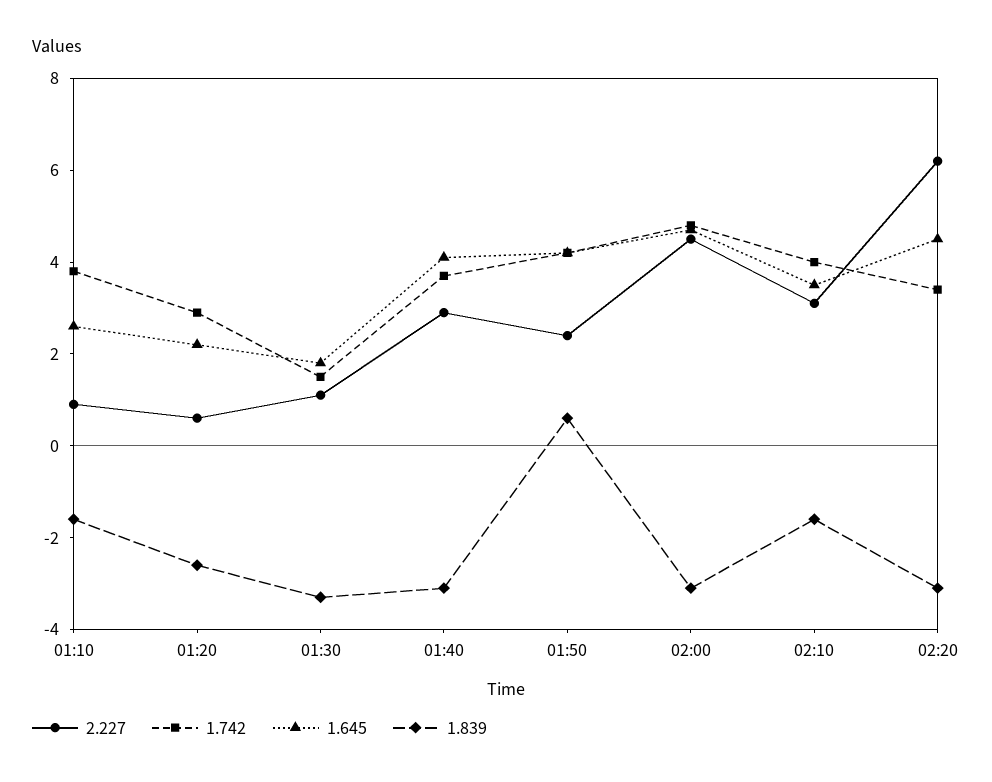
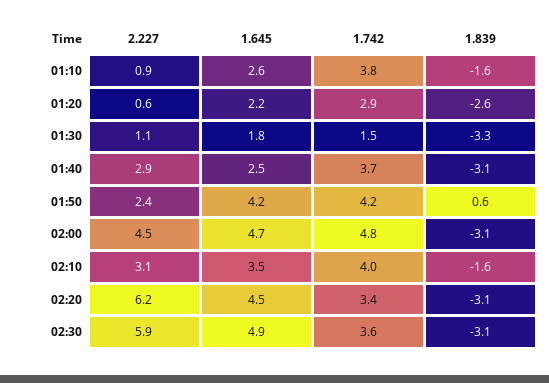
1.645, 01:40: 4 -> 2.5
2.227, 02:30: none -> 5.9
1.645, 02:30: none -> 4.9
1.742, 02:30: none -> 3.6
1.839, 02:30: none -> -3.1

